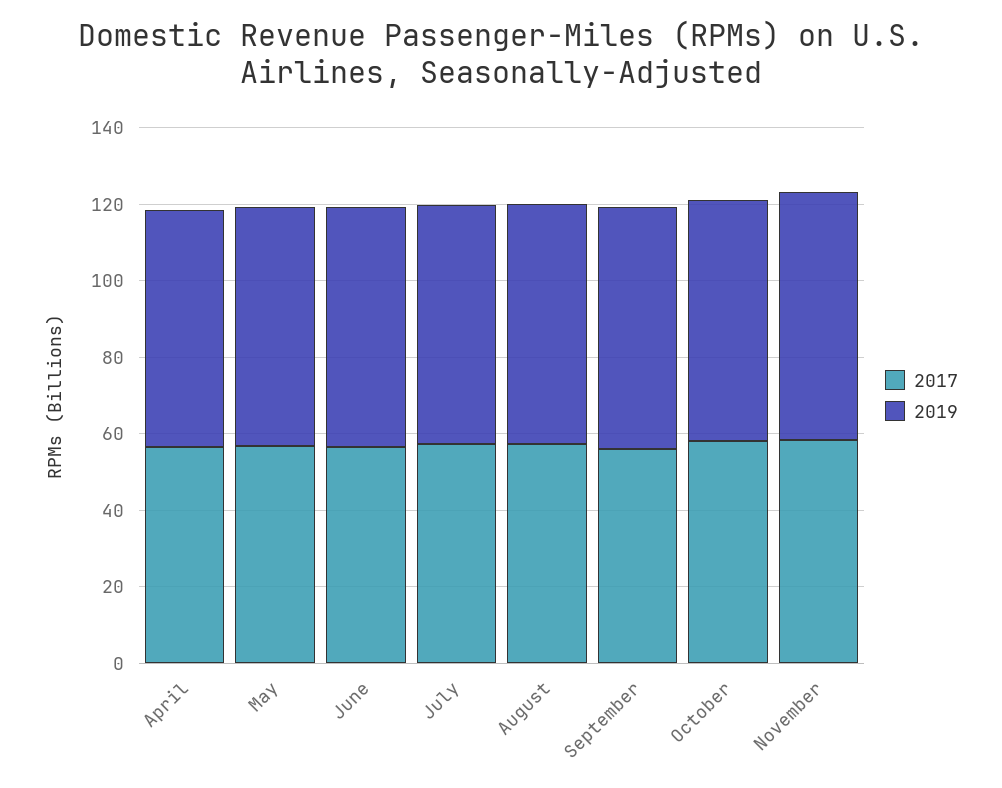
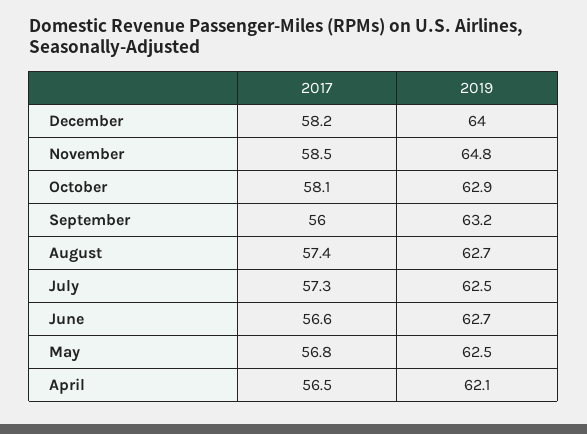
2017, December: none -> 58.2
2019, December: none -> 64

